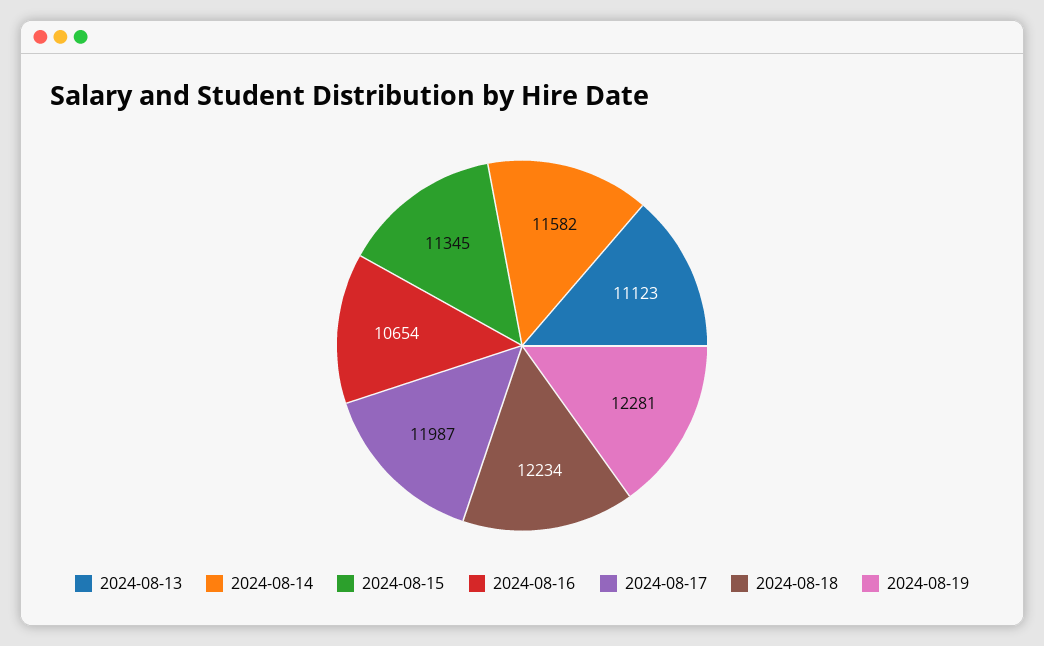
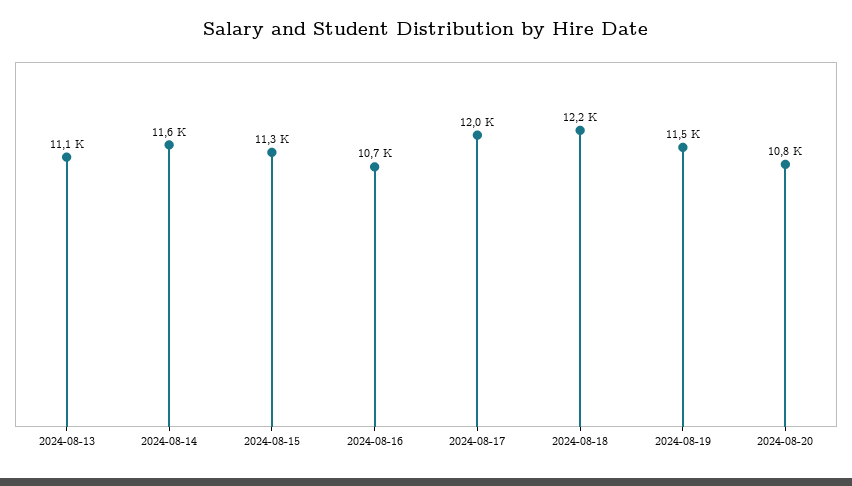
2024-08-19: 12281 -> 11500
2024-08-20: none -> 10800

